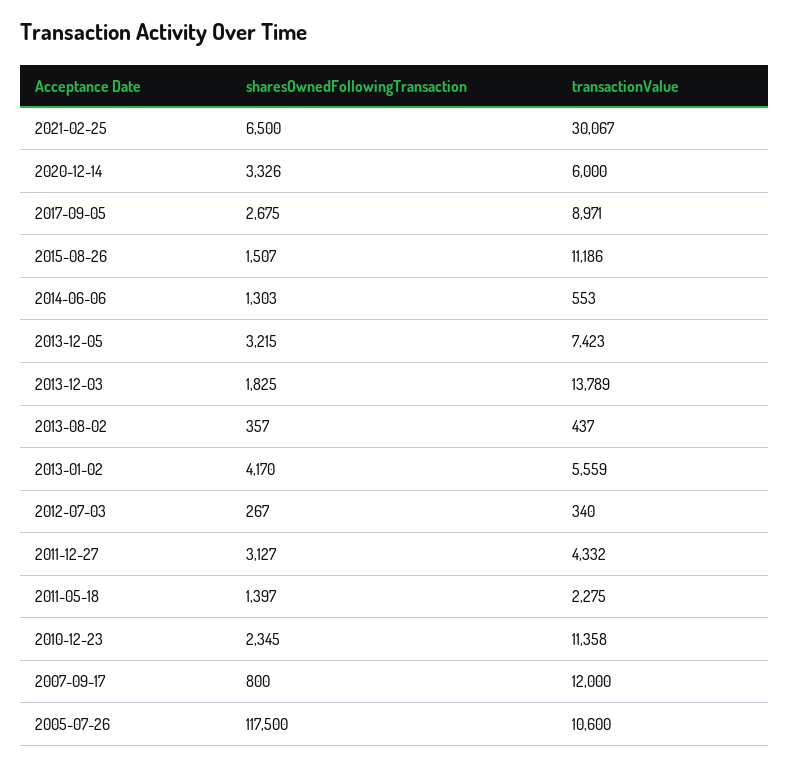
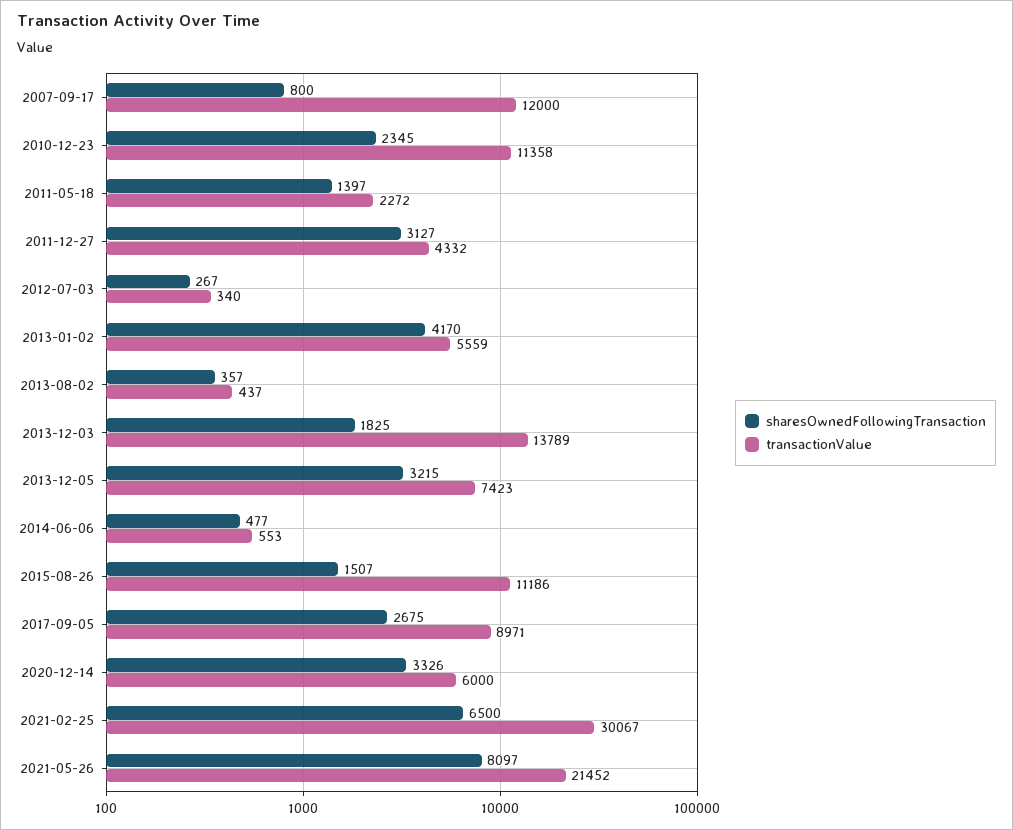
sharesOwnedFollowingTransaction, 2014-06-06: 1303 -> 477
transactionValue, 2011-05-18: 2275 -> 2272
sharesOwnedFollowingTransaction, 2005-07-26: 117500 -> none
transactionValue, 2005-07-26: 10600 -> none
sharesOwnedFollowingTransaction, 2021-05-26: none -> 8097
transactionValue, 2021-05-26: none -> 21452

